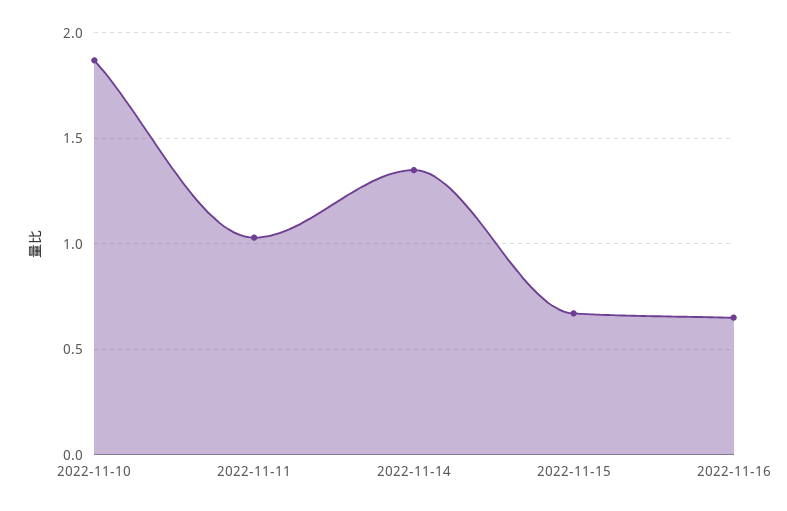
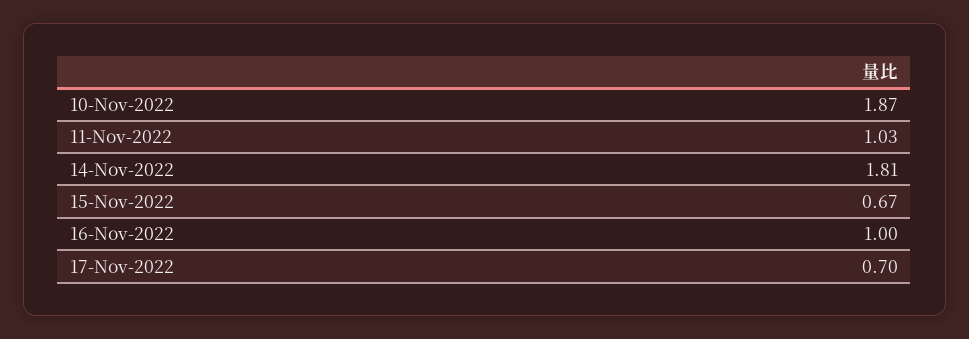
2022-11-14: 1.35 -> 1.81
2022-11-16: 0.65 -> 1
17-Nov-2022: none -> 0.7

